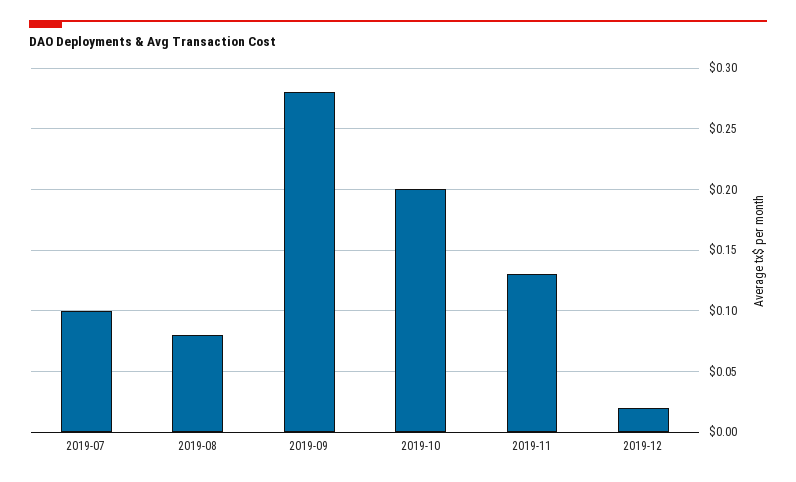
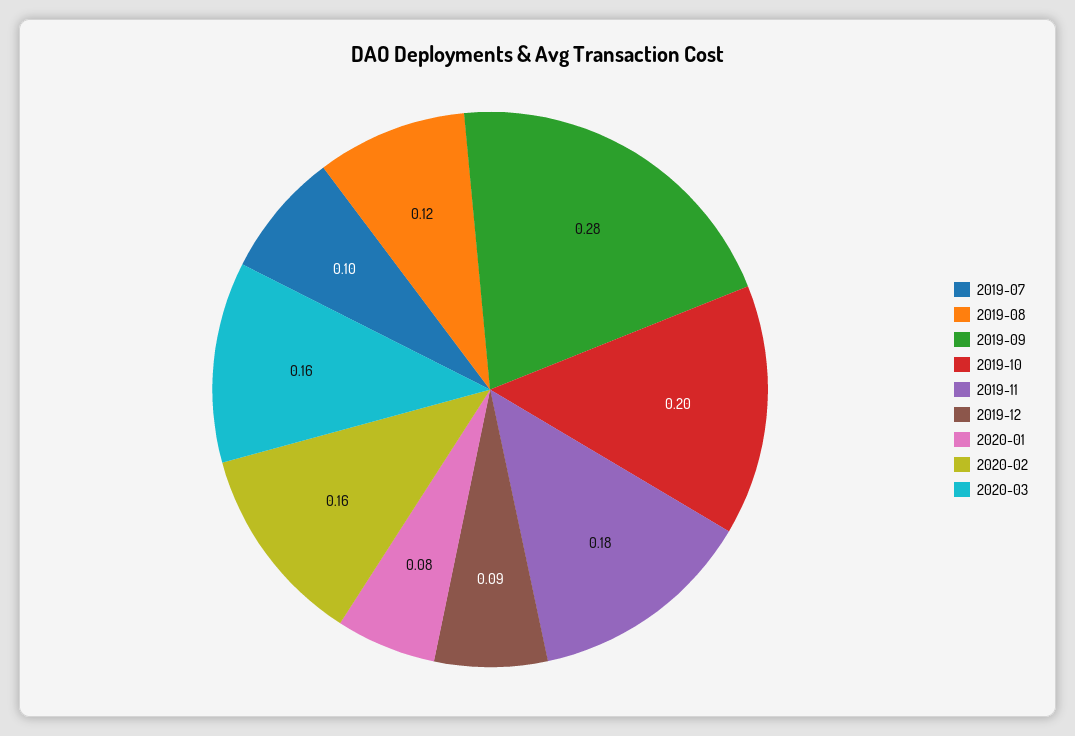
2019-08: 0.08 -> 0.12
2019-11: 0.13 -> 0.18
2019-12: 0.02 -> 0.09
2020-01: none -> 0.08
2020-02: none -> 0.16
2020-03: none -> 0.16

